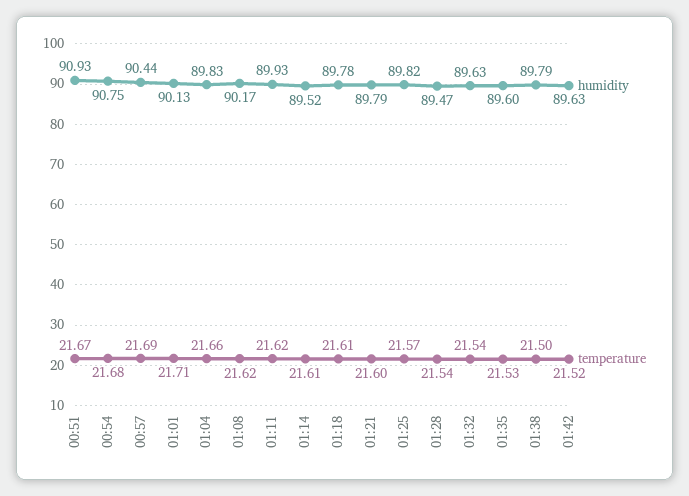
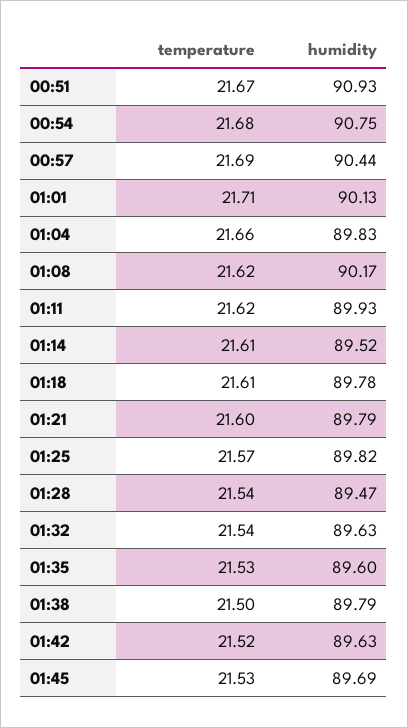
temperature, 01:45: none -> 21.53
humidity, 01:45: none -> 89.69

